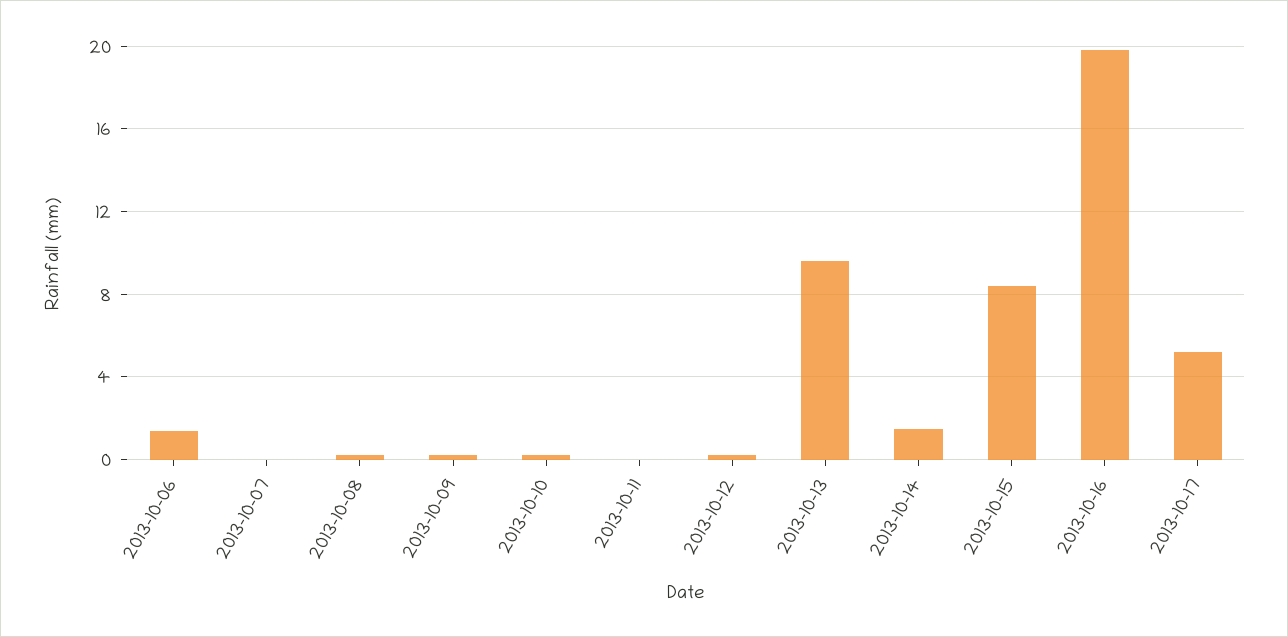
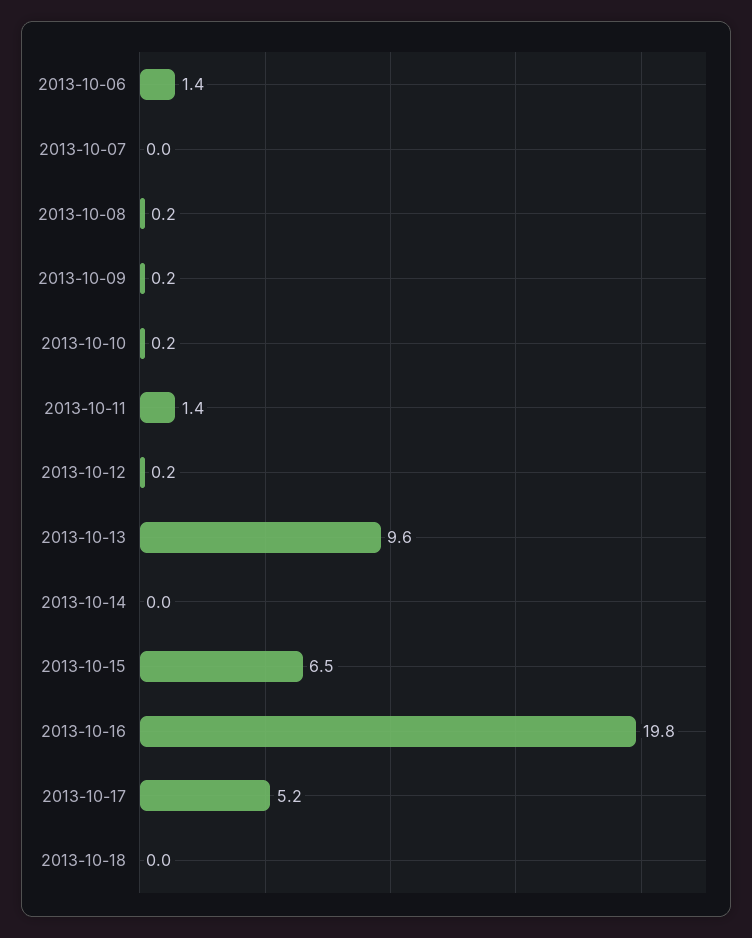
2013-10-11: 0 -> 1.4
2013-10-14: 1.5 -> 0
2013-10-15: 8.5 -> 6.5
2013-10-18: none -> 0

